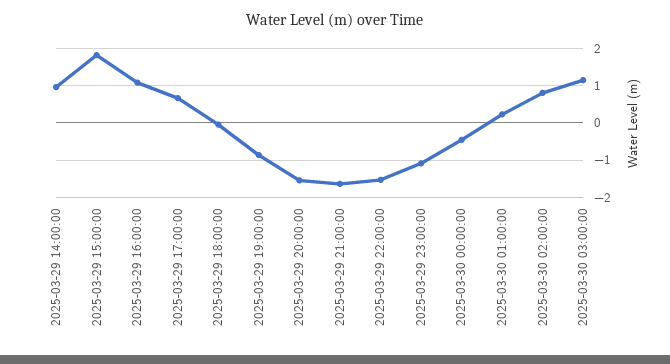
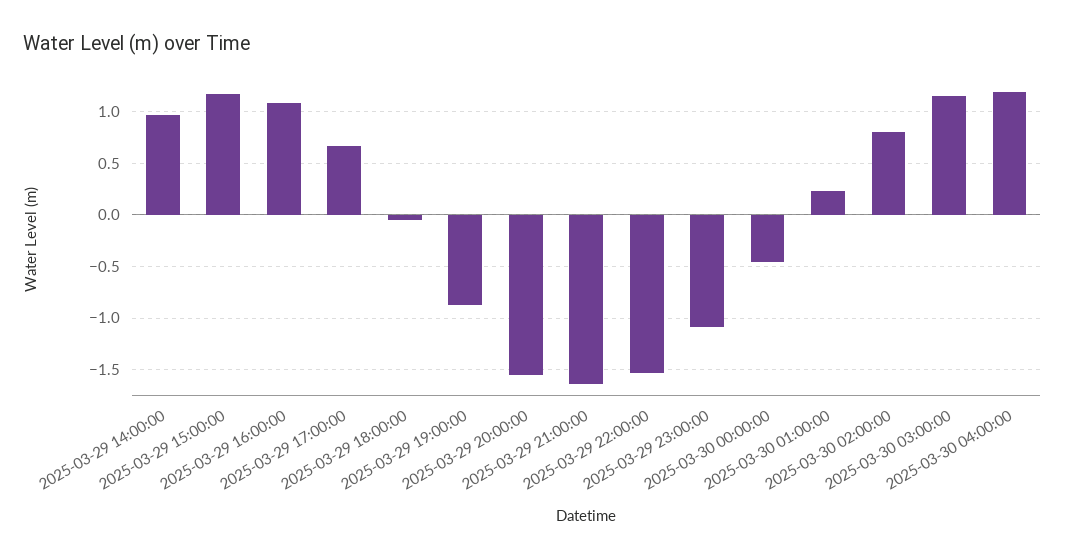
2025-03-29 15:00:00: 1.8 -> 1.2
2025-03-30 04:00:00: none -> 1.2

